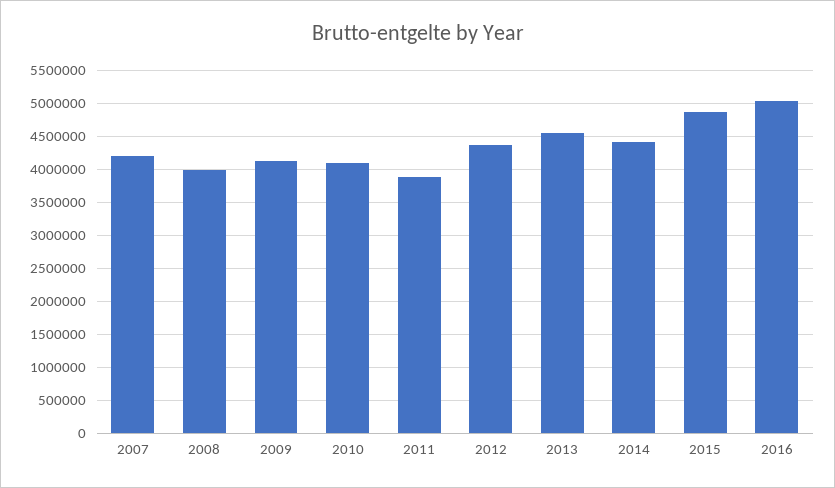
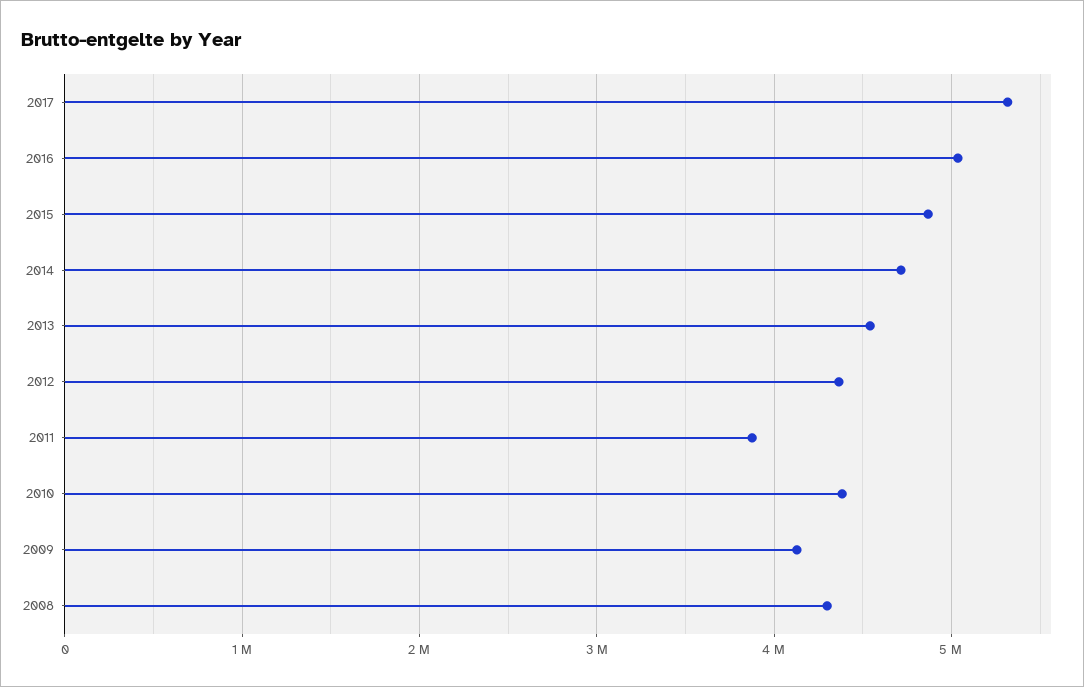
2007: 4200000 -> none
2008: 4000000 -> 4300000
2010: 4100000 -> 4400000
2014: 4400000 -> 4700000
2017: none -> 5300000

